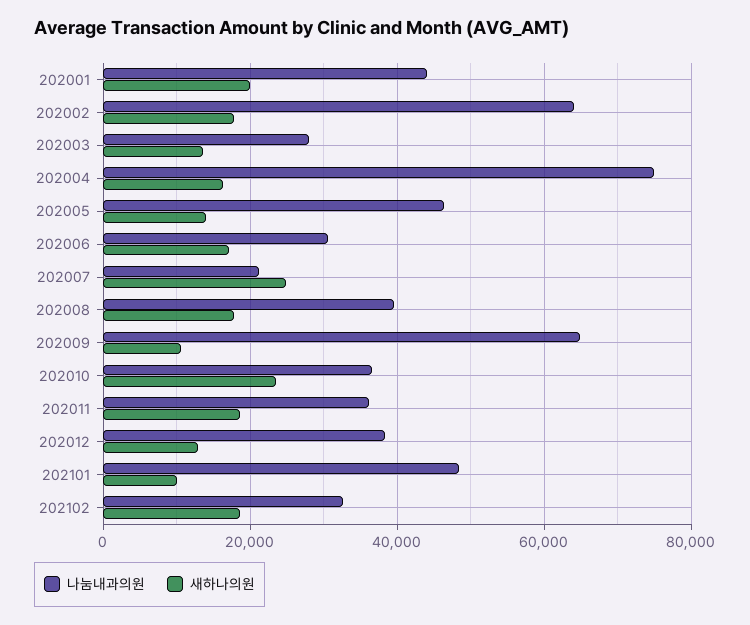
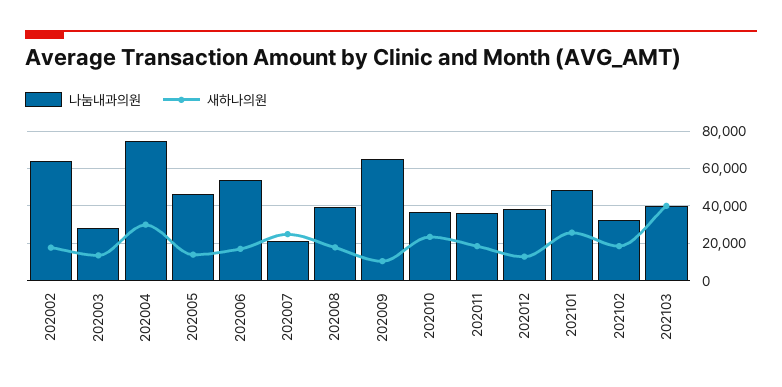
나눔내과의원, 202001: 44000 -> none
새하나의원, 202001: 20000 -> none
새하나의원, 202004: 16000 -> 30000
나눔내과의원, 202006: 30000 -> 55000
새하나의원, 202101: 10000 -> 25000
나눔내과의원, 202103: none -> 40000
새하나의원, 202103: none -> 40000

